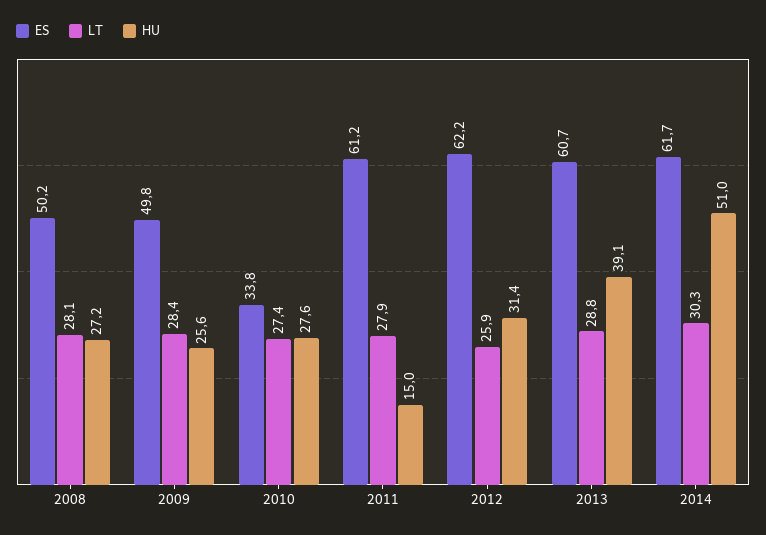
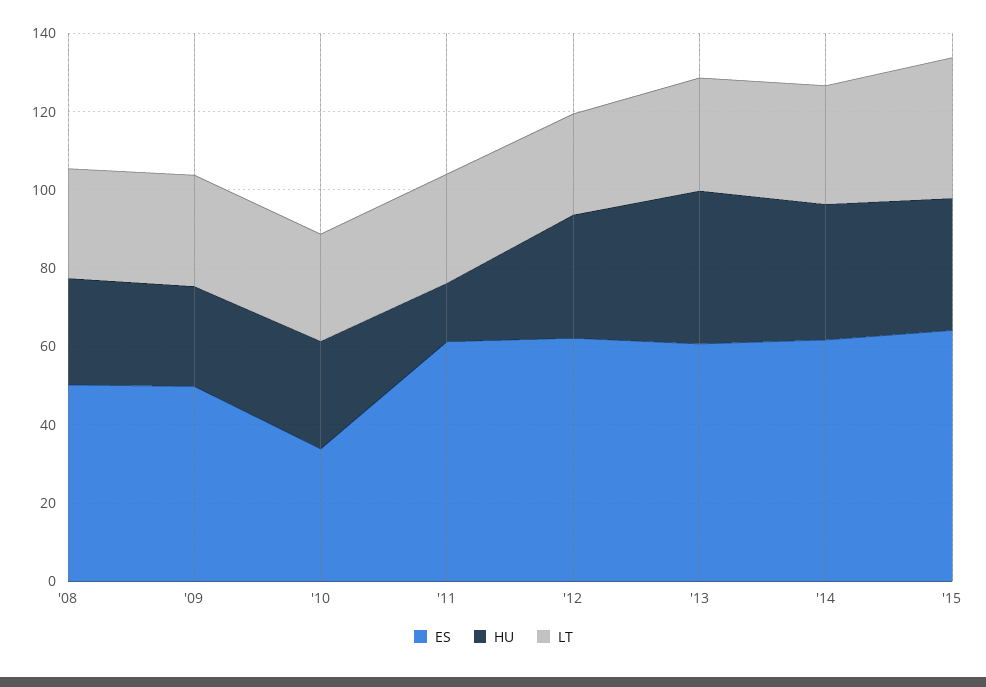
HU, 2014: 51 -> 35
ES, '15: none -> 65
HU, '15: none -> 35
LT, '15: none -> 35

